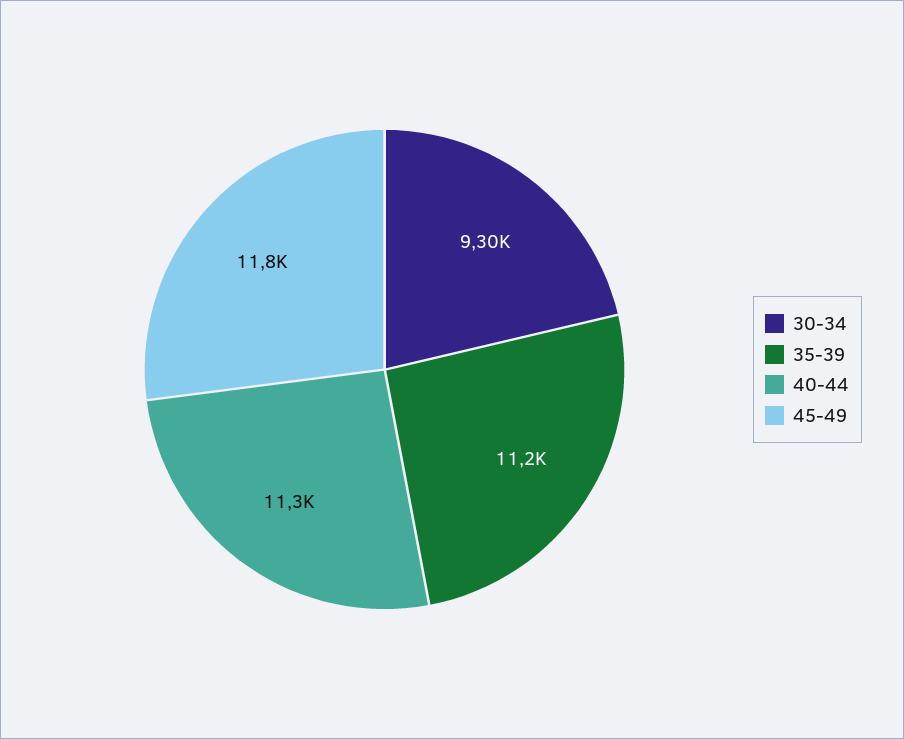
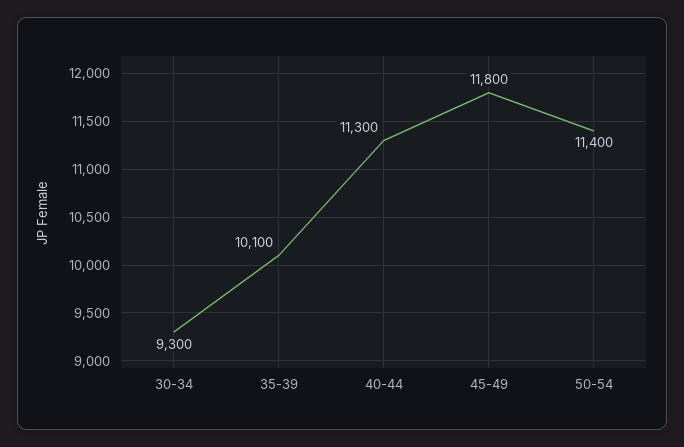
35-39: 11200 -> 10100
50-54: none -> 11400

